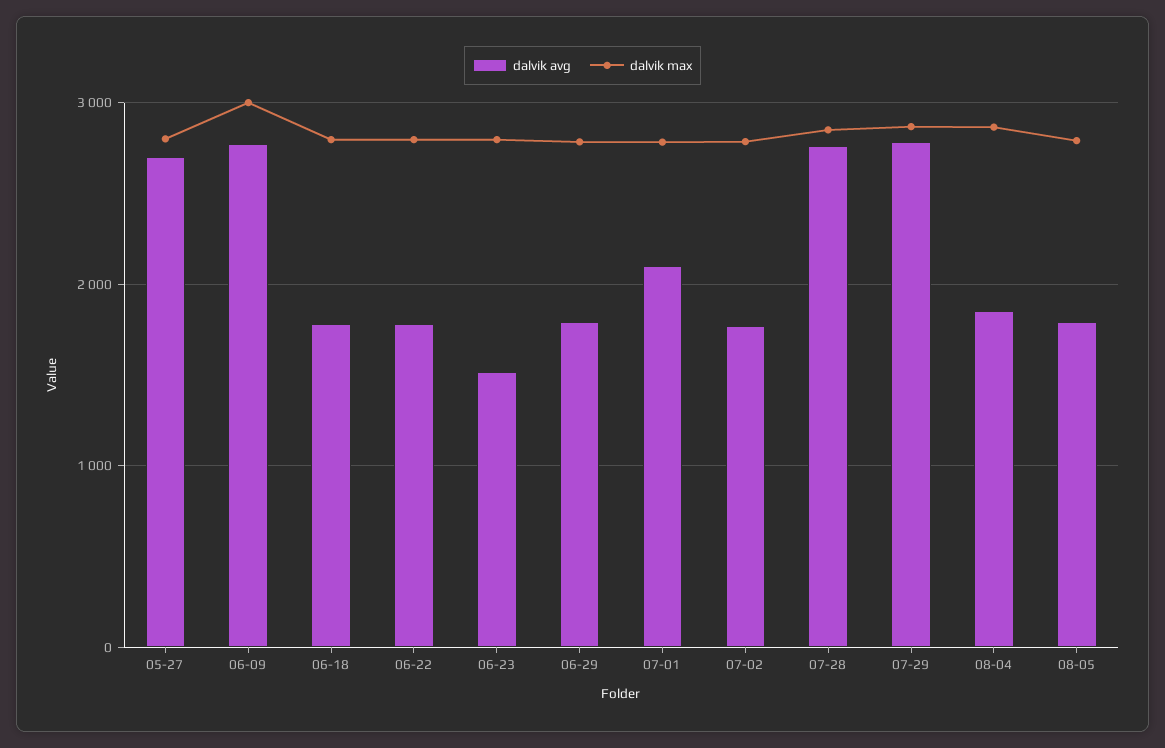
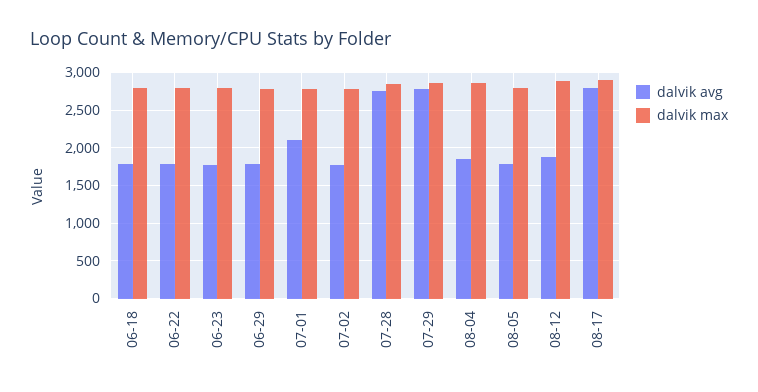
dalvik avg, 05-27: 2700 -> none
dalvik max, 05-27: 2800 -> none
dalvik avg, 06-09: 2800 -> none
dalvik max, 06-09: 3000 -> none
dalvik avg, 06-23: 1500 -> 1800
dalvik avg, 08-12: none -> 1900
dalvik max, 08-12: none -> 2900
dalvik avg, 08-17: none -> 2800
dalvik max, 08-17: none -> 2900

